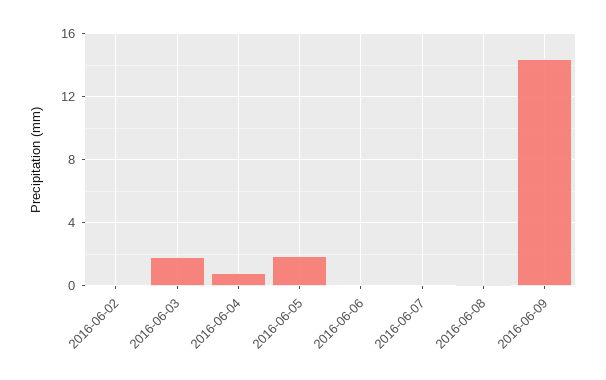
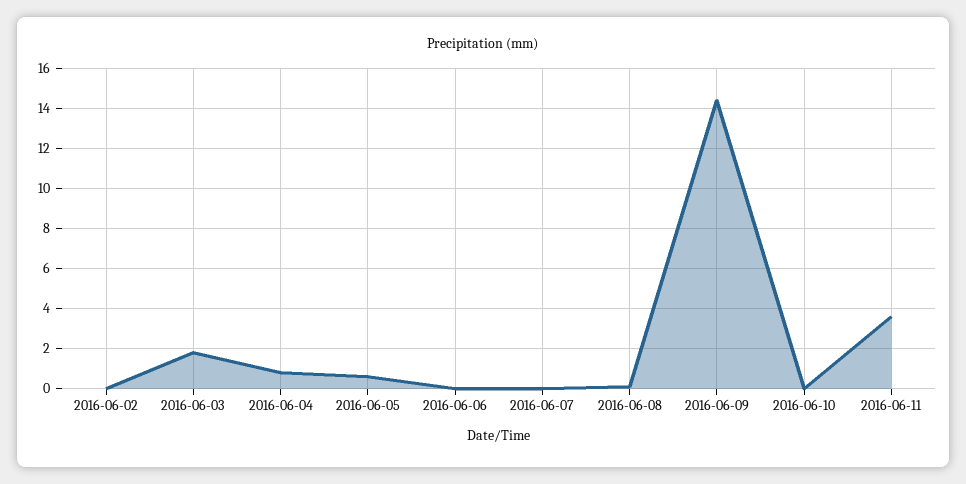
2016-06-05: 2 -> 0.5
2016-06-10: none -> 0
2016-06-11: none -> 3.5

